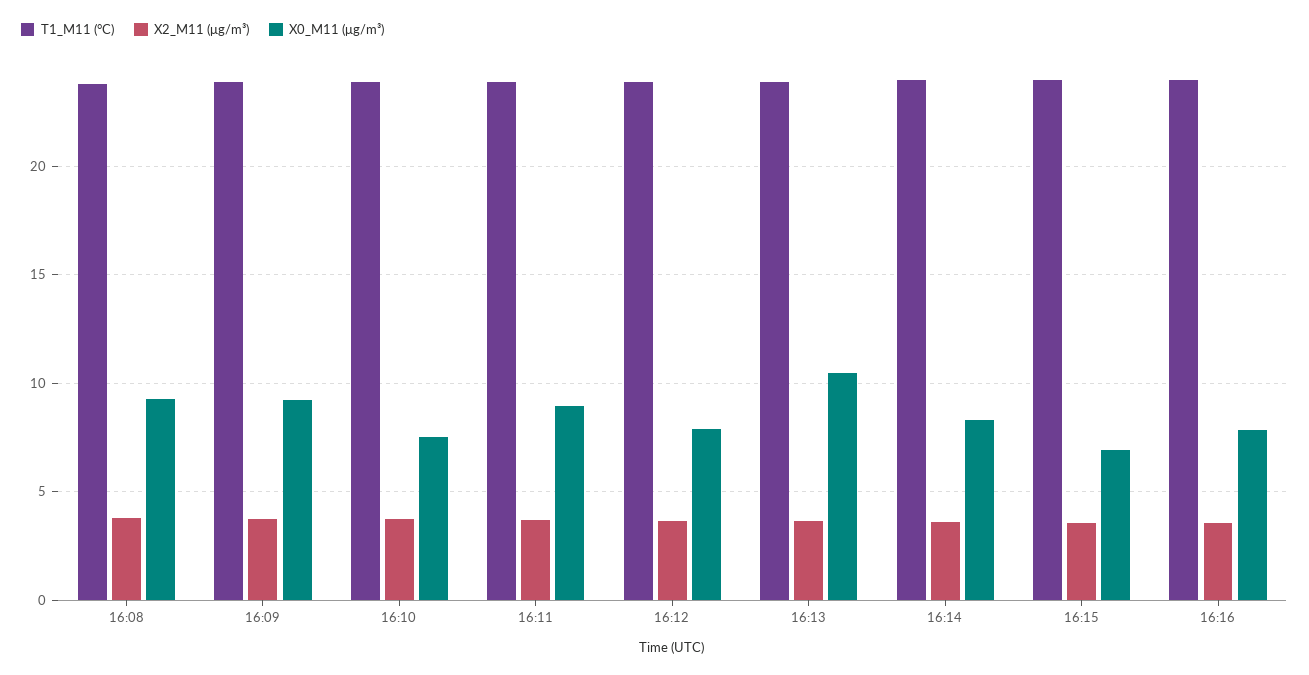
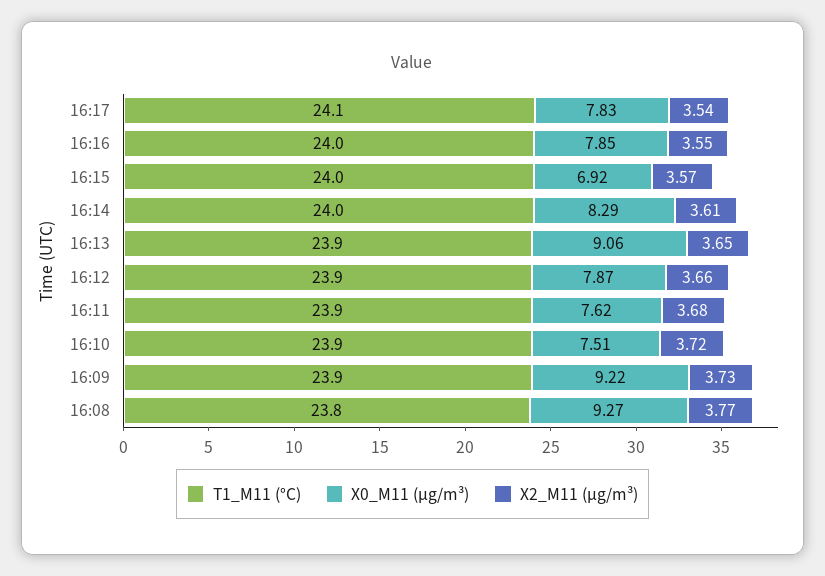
X0_M11 (μg/m³), 16:11: 9 -> 7.62
X0_M11 (μg/m³), 16:13: 10.5 -> 9.06
T1_M11 (°C), 16:17: none -> 24.1
X0_M11 (μg/m³), 16:17: none -> 7.83
X2_M11 (μg/m³), 16:17: none -> 3.54

